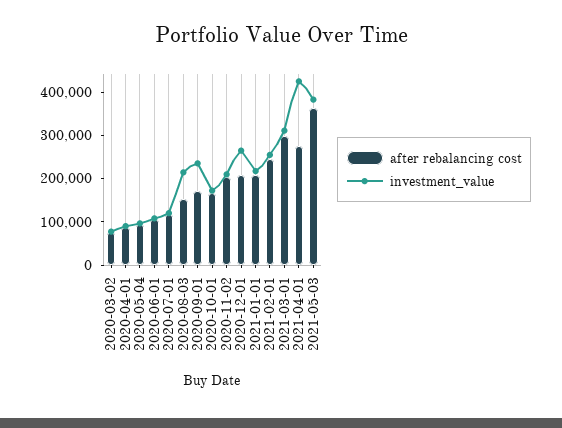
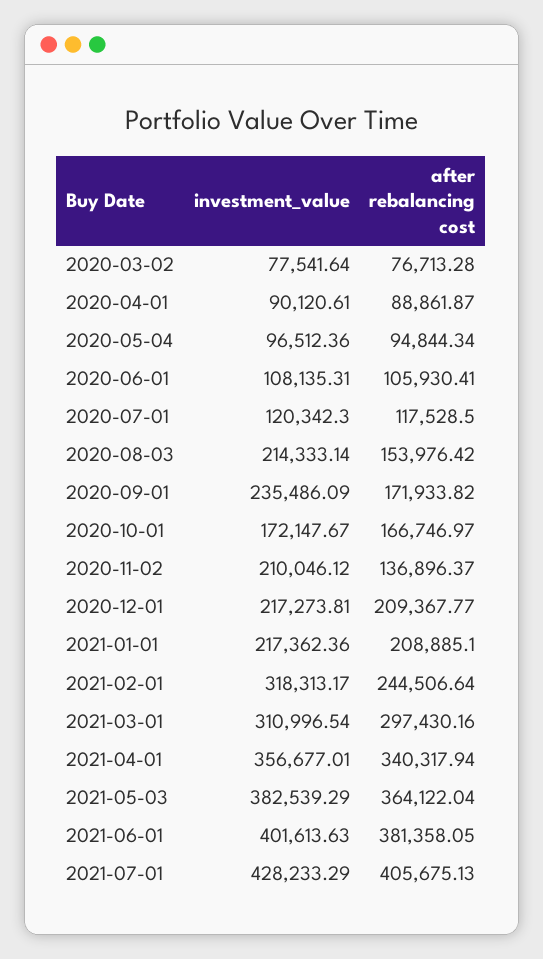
after rebalancing cost, 2020-11-02: 200000 -> 136896.37
investment_value, 2020-12-01: 260000 -> 217273.81
investment_value, 2021-02-01: 260000 -> 318313.17
after rebalancing cost, 2021-04-01: 280000 -> 340317.94
investment_value, 2021-04-01: 420000 -> 356677.01
investment_value, 2021-06-01: none -> 401613.63
after rebalancing cost, 2021-06-01: none -> 381358.05
investment_value, 2021-07-01: none -> 428233.29
after rebalancing cost, 2021-07-01: none -> 405675.13

